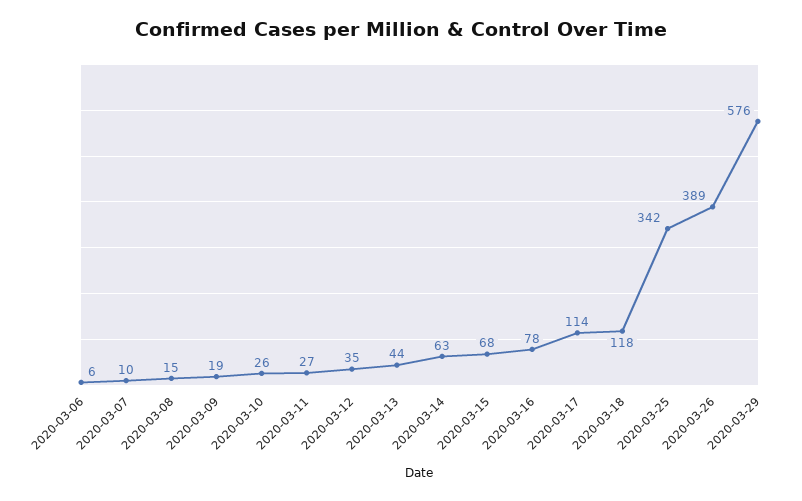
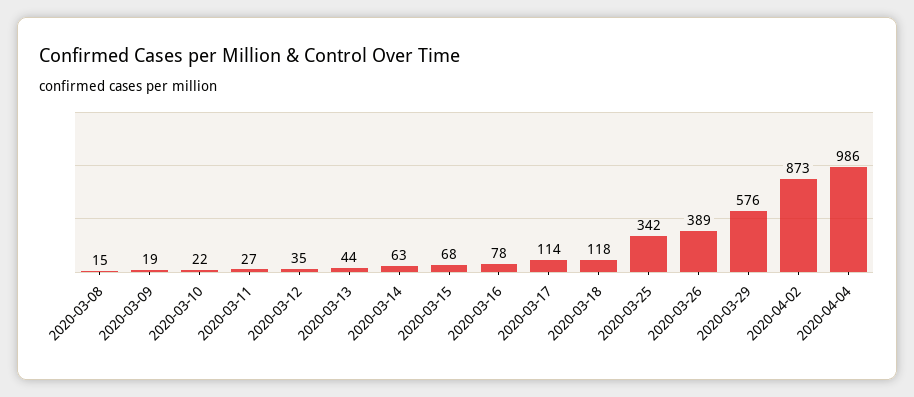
2020-03-06: 6 -> none
2020-03-07: 10 -> none
2020-03-10: 26 -> 22
2020-04-02: none -> 873
2020-04-04: none -> 986

